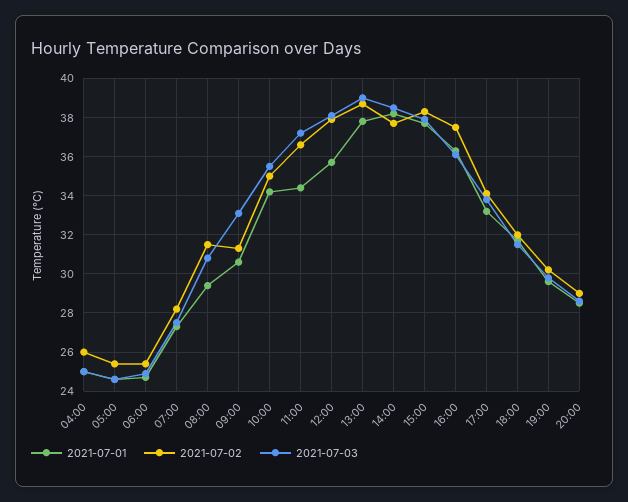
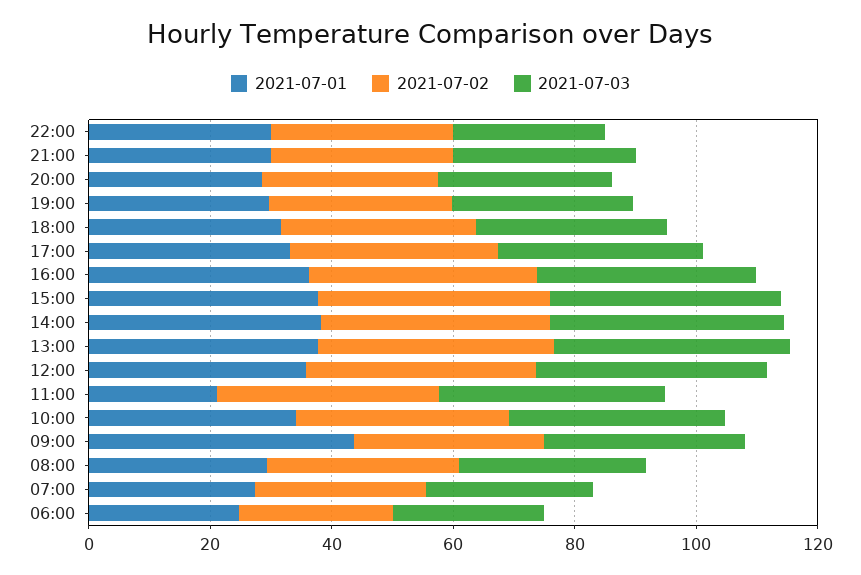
2021-07-01, 04:00: 25 -> none
2021-07-02, 04:00: 26 -> none
2021-07-03, 04:00: 25 -> none
2021-07-01, 05:00: 24.5 -> none
2021-07-02, 05:00: 25.5 -> none
2021-07-03, 05:00: 24.5 -> none
2021-07-01, 09:00: 30.5 -> 45
2021-07-01, 11:00: 34.5 -> 20
2021-07-01, 22:00: none -> 30
2021-07-02, 22:00: none -> 30
2021-07-03, 22:00: none -> 25
2021-07-01, 21:00: none -> 30
2021-07-02, 21:00: none -> 30
2021-07-03, 21:00: none -> 30

